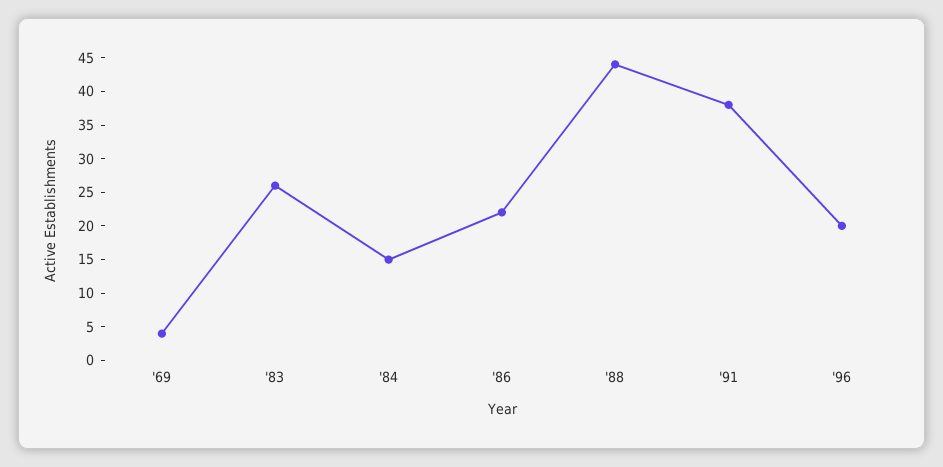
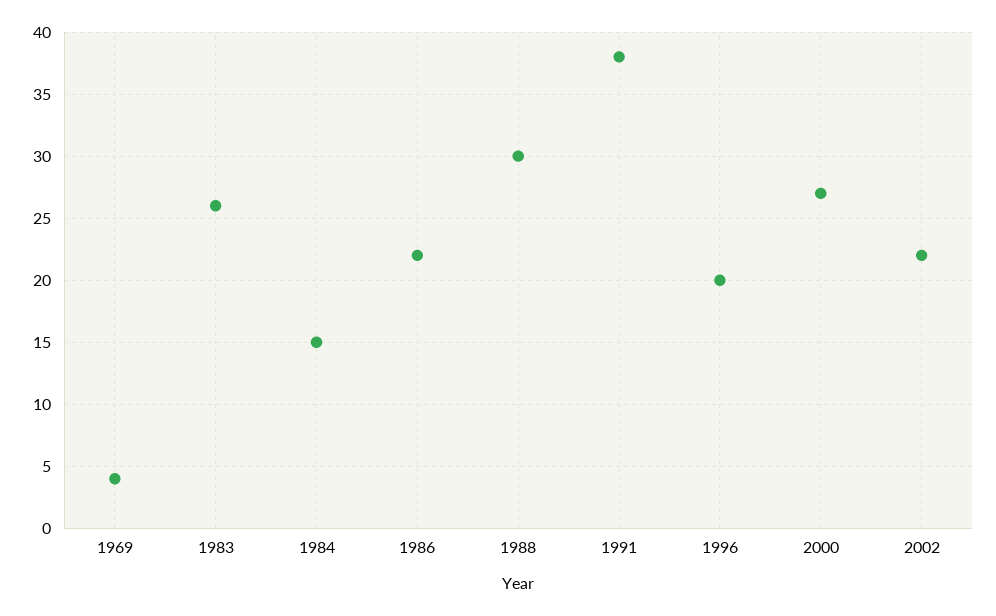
'88: 45 -> 30
2000: none -> 27
2002: none -> 22

